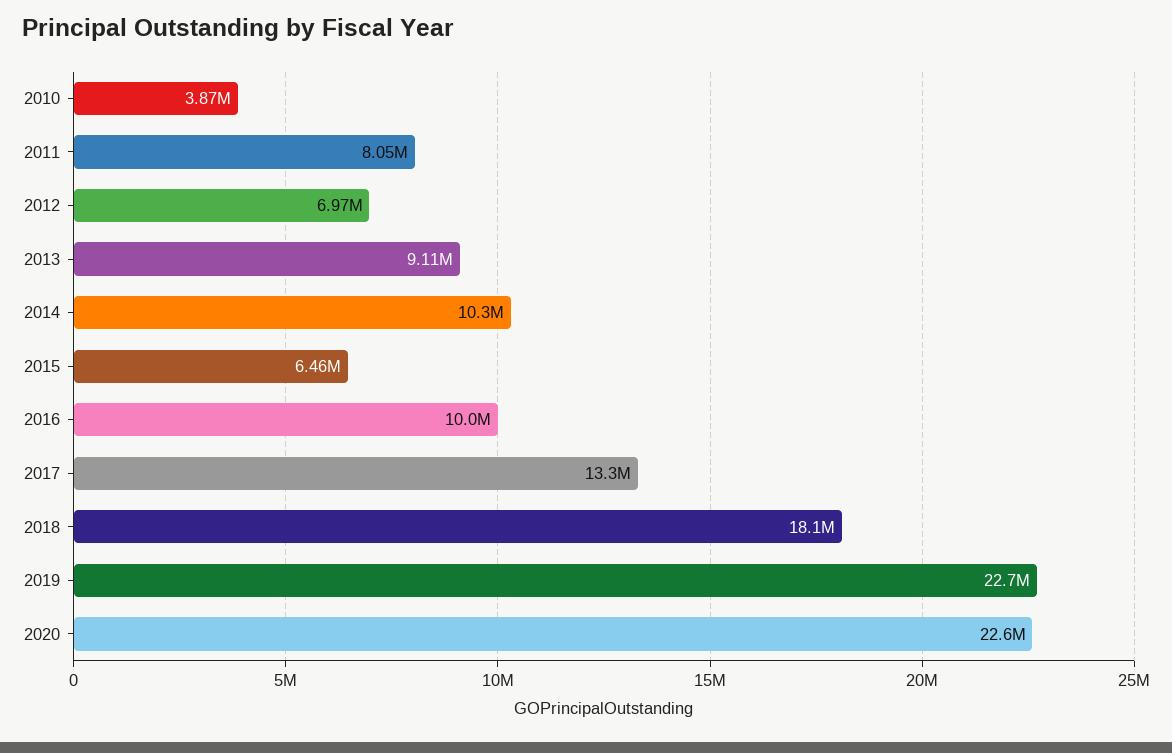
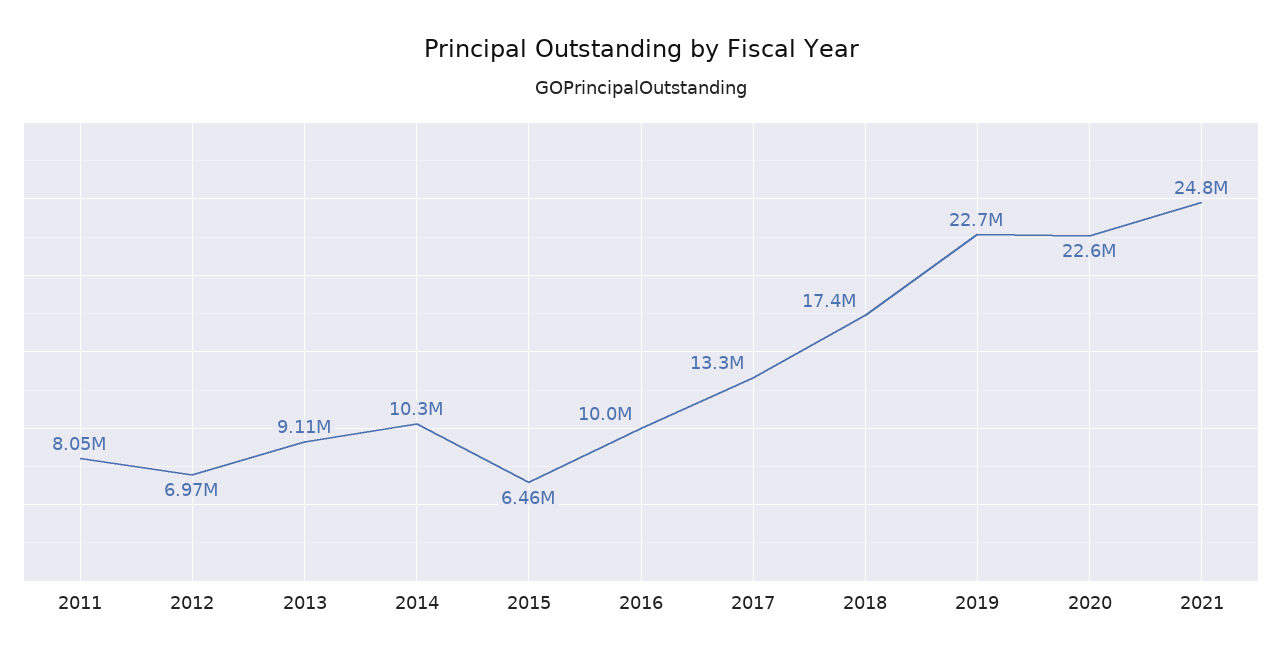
2010: 3870000 -> none
2018: 18100000 -> 17400000
2021: none -> 24800000

